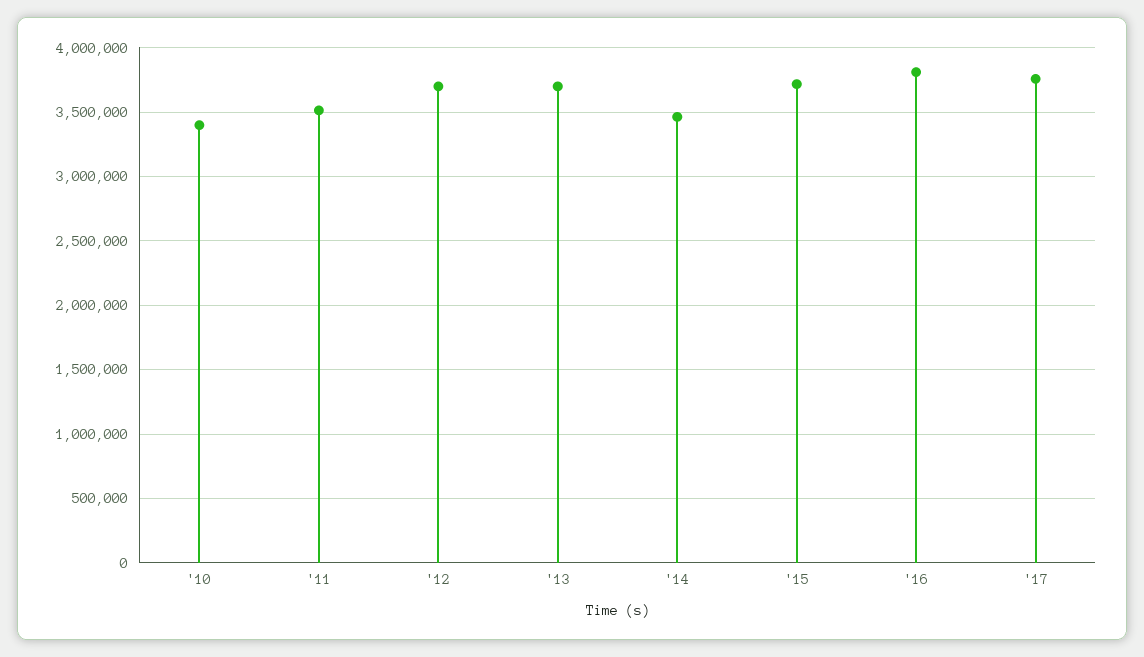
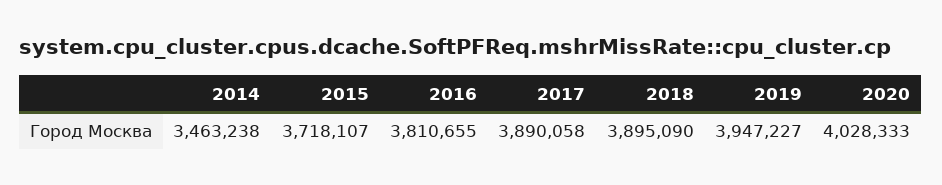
'10: 3400000 -> none
'11: 3500000 -> none
'12: 3700000 -> none
'13: 3700000 -> none
'17: 3750000 -> 3890058
2018: none -> 3895090
2019: none -> 3947227
2020: none -> 4028333

